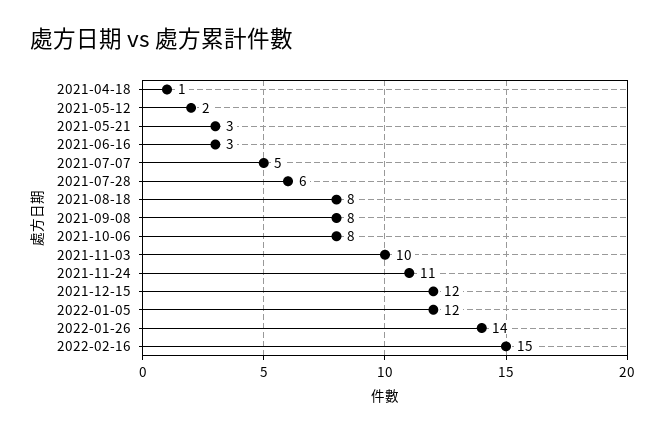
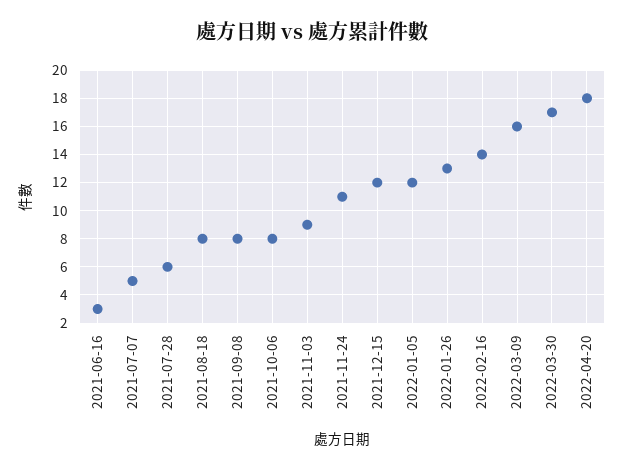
2021-04-18: 1 -> none
2021-05-12: 2 -> none
2021-05-21: 3 -> none
2021-11-03: 10 -> 9
2022-01-26: 14 -> 13
2022-02-16: 15 -> 14
2022-03-09: none -> 16
2022-03-30: none -> 17
2022-04-20: none -> 18

